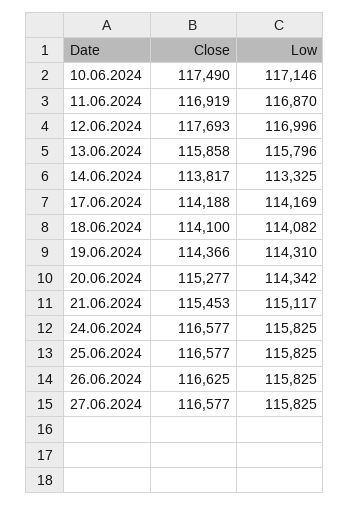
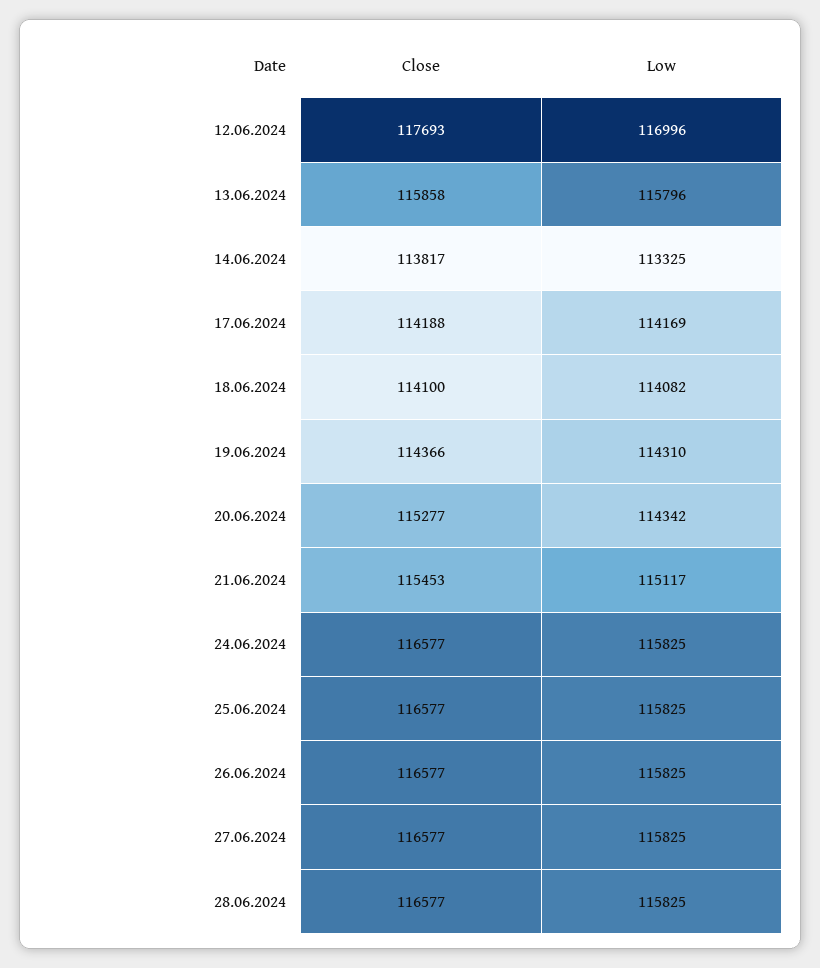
Close, 10.06.2024: 117490 -> none
Low, 10.06.2024: 117146 -> none
Close, 11.06.2024: 116919 -> none
Low, 11.06.2024: 116870 -> none
Close, 26.06.2024: 116625 -> 116577
Close, 28.06.2024: none -> 116577
Low, 28.06.2024: none -> 115825

